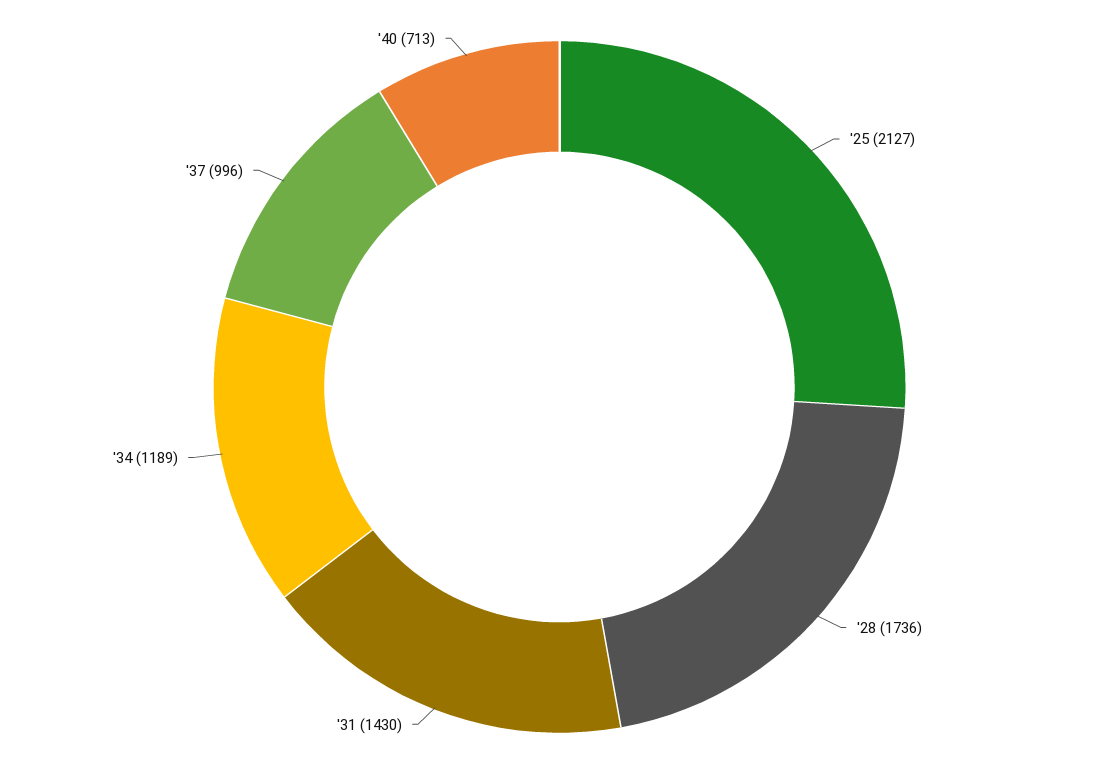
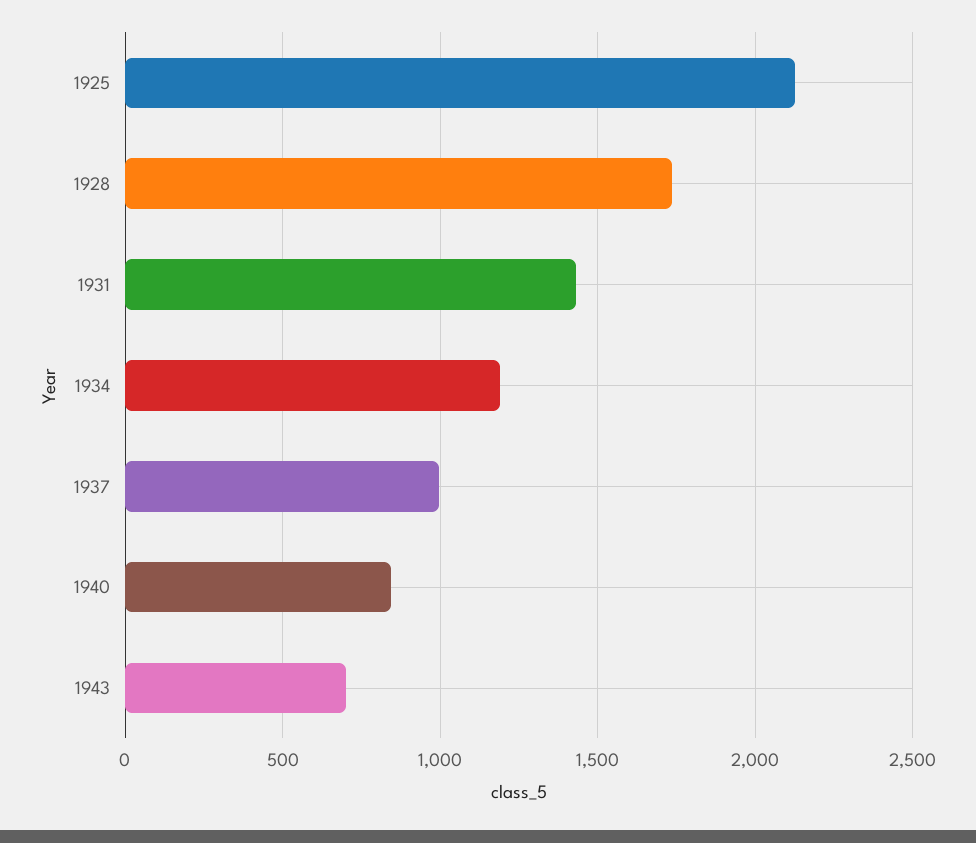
'40: 713 -> 850
1943: none -> 700

